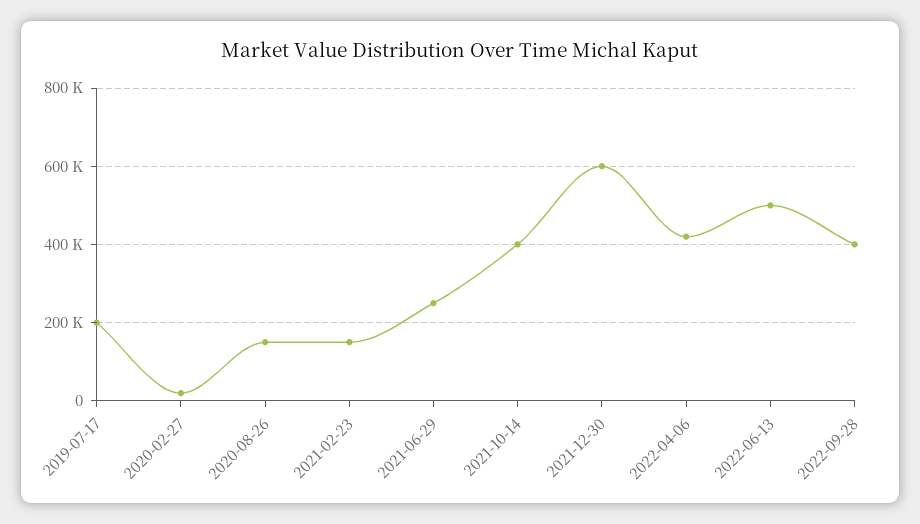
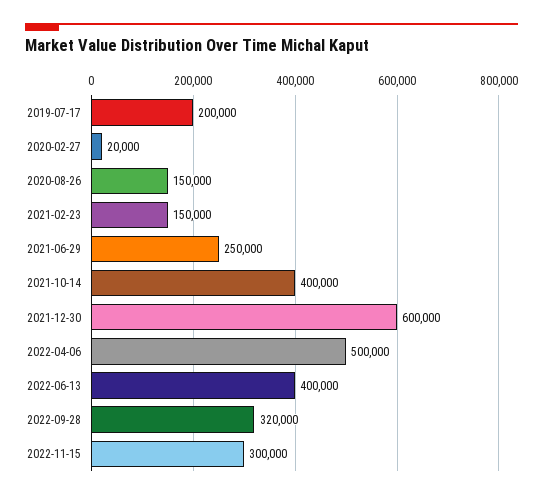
2022-04-06: 420000 -> 500000
2022-06-13: 500000 -> 400000
2022-09-28: 400000 -> 320000
2022-11-15: none -> 300000

